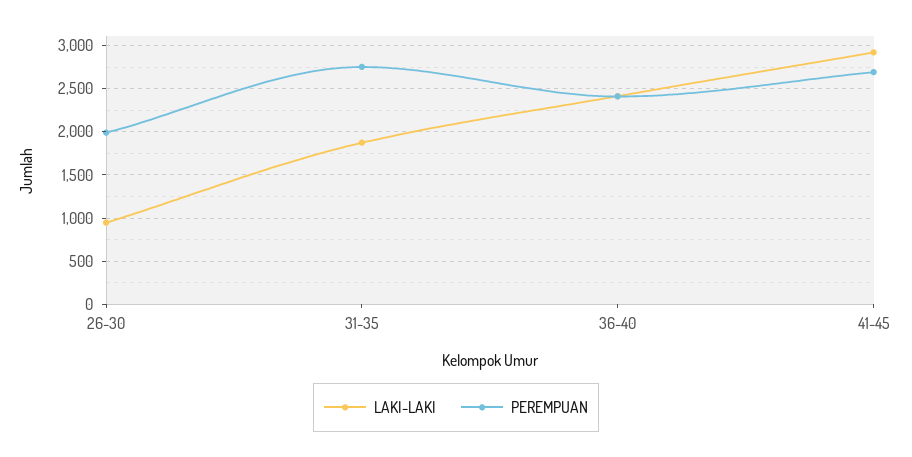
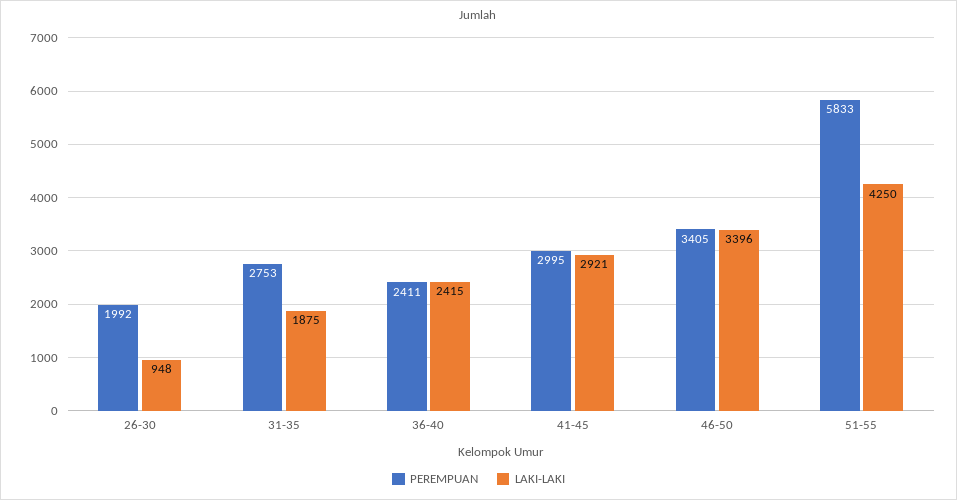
PEREMPUAN, 41-45: 2700 -> 2995
PEREMPUAN, 46-50: none -> 3405
LAKI-LAKI, 46-50: none -> 3396
PEREMPUAN, 51-55: none -> 5833
LAKI-LAKI, 51-55: none -> 4250

